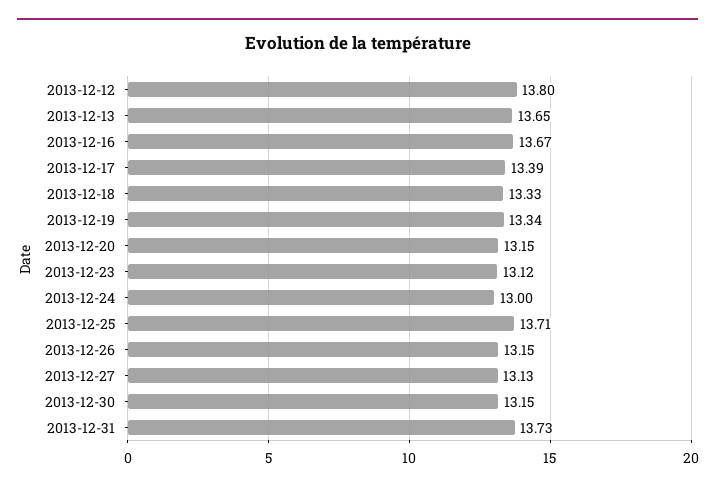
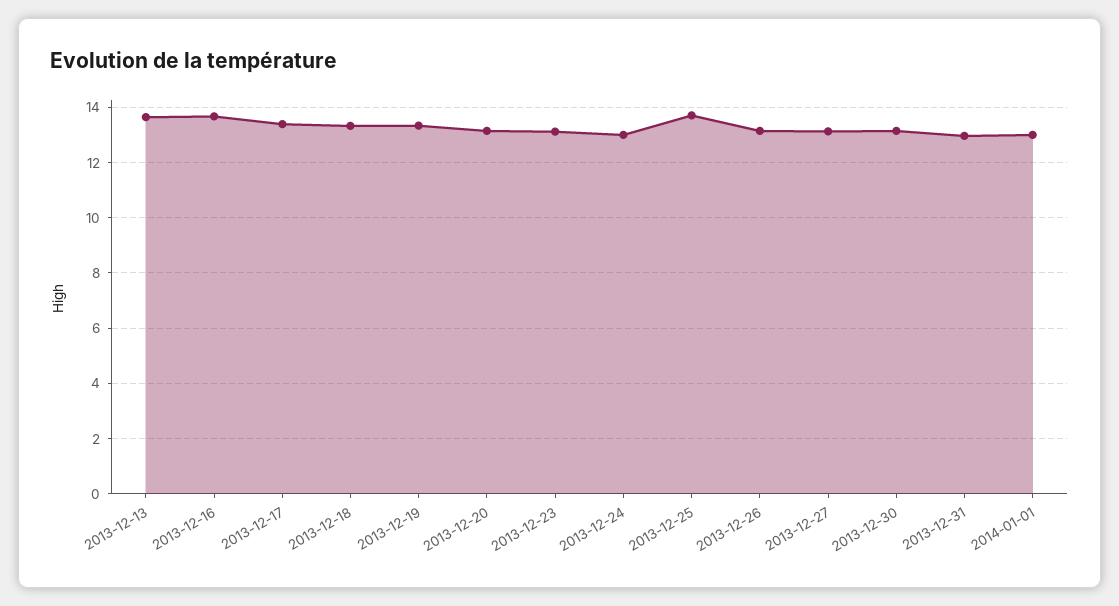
2013-12-12: 13.8 -> none
2013-12-31: 13.73 -> 13
2014-01-01: none -> 13

